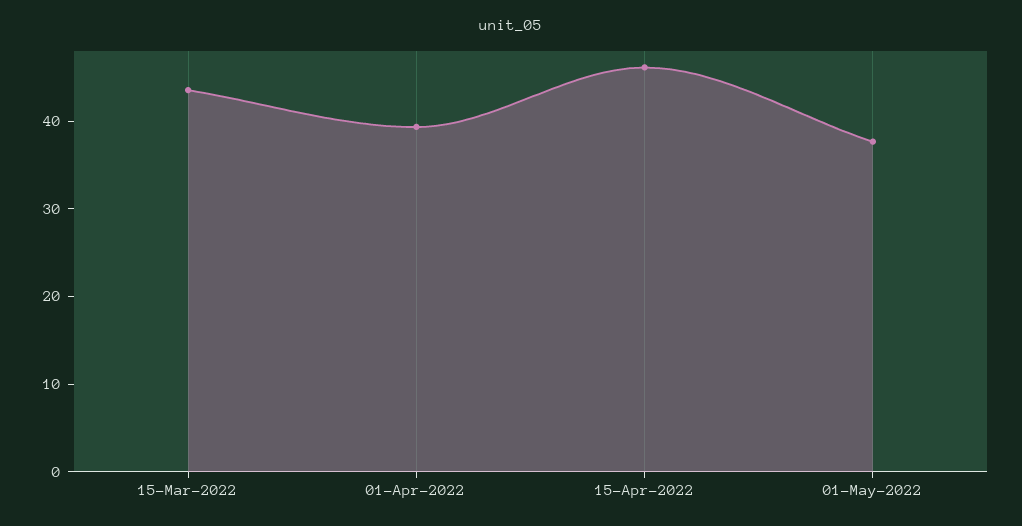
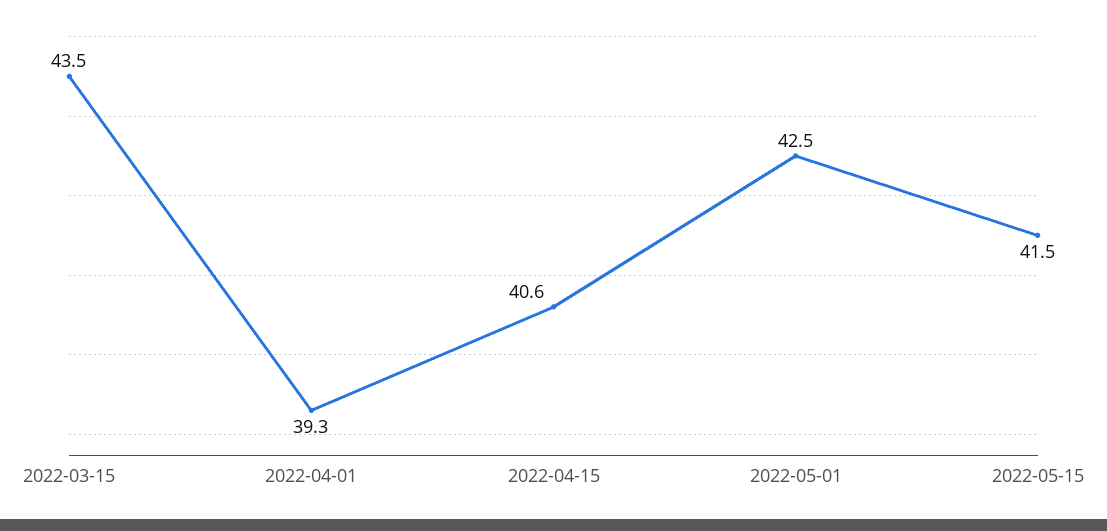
15-Apr-2022: 46 -> 40.6
01-May-2022: 38 -> 42.5
2022-05-15: none -> 41.5

